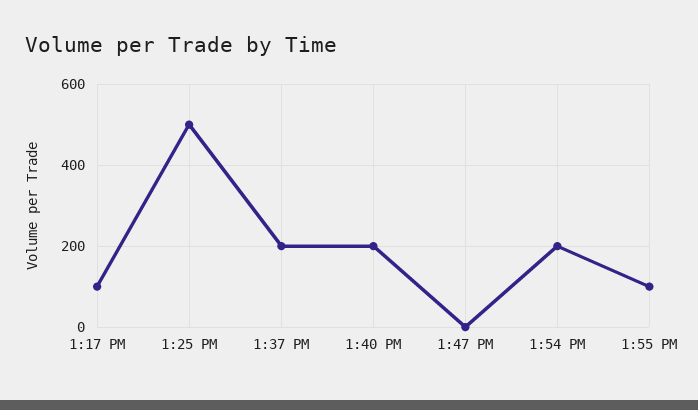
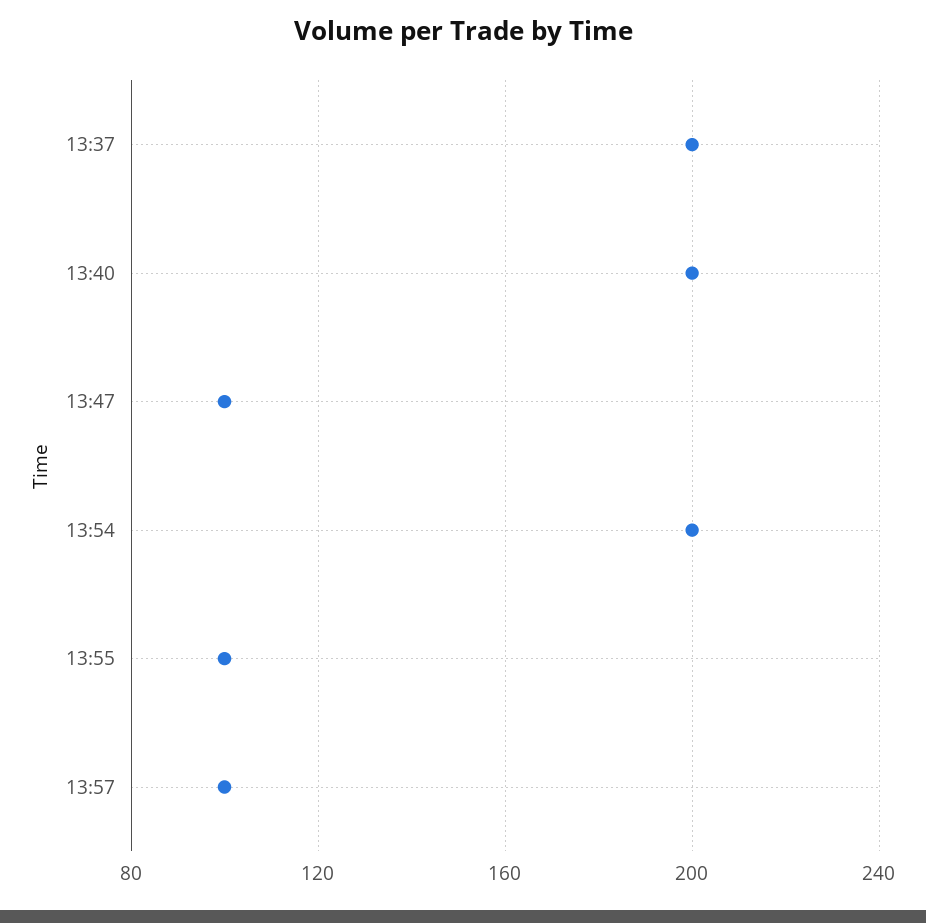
1:17 PM: 100 -> none
1:25 PM: 500 -> none
1:47 PM: 0 -> 100
13:57: none -> 100

